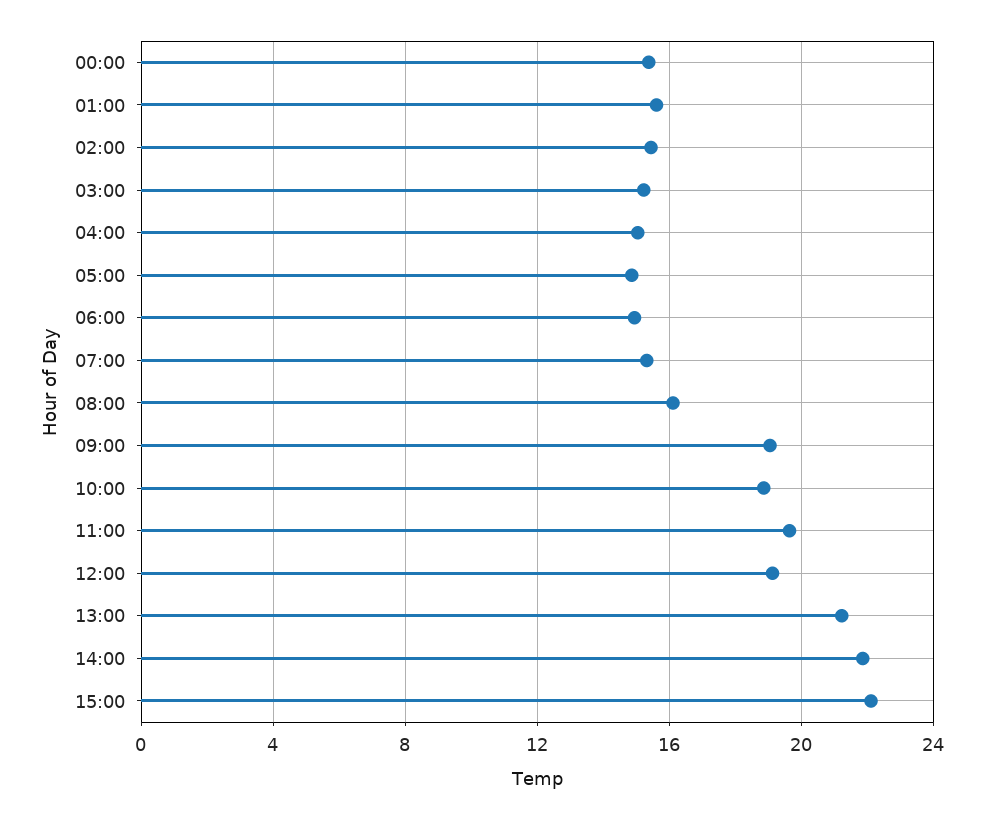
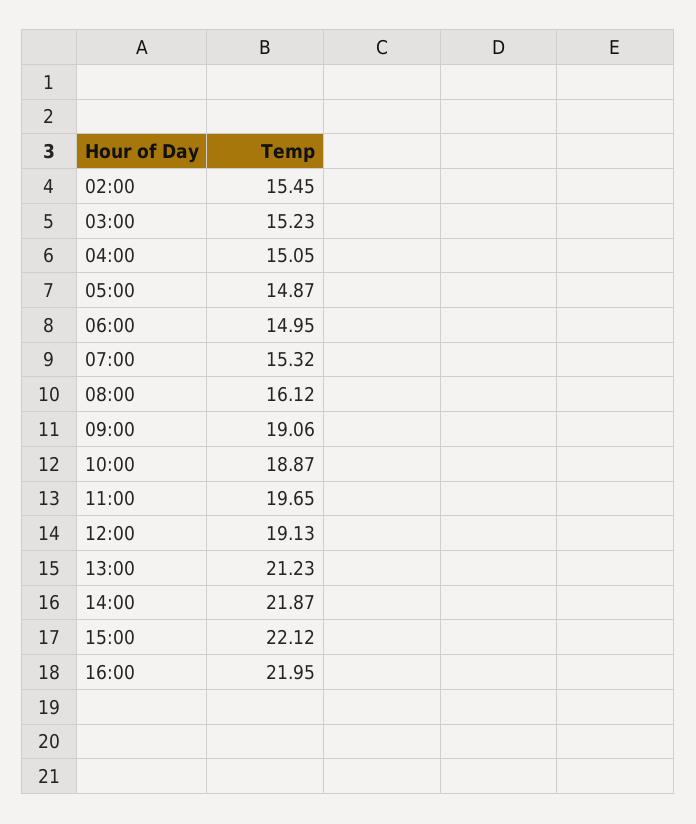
00:00: 15.5 -> none
01:00: 15.5 -> none
16:00: none -> 21.95

